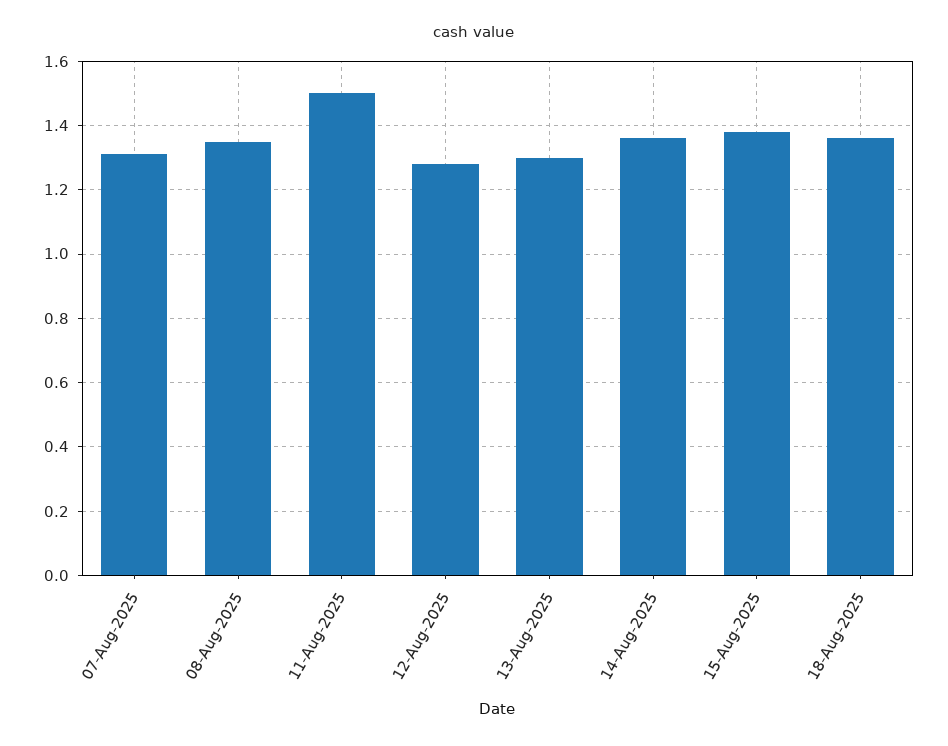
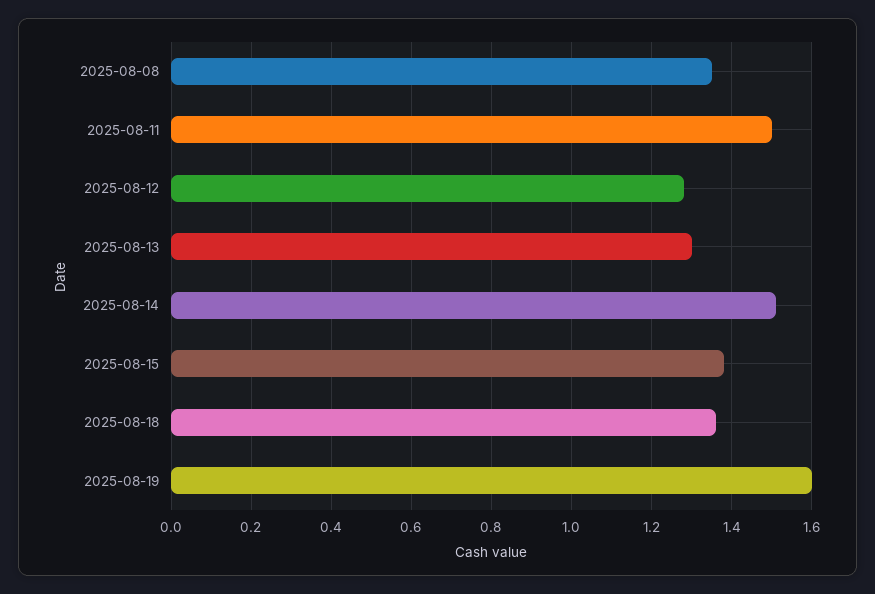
07-Aug-2025: 1.3 -> none
14-Aug-2025: 1.35 -> 1.5
2025-08-19: none -> 1.6

